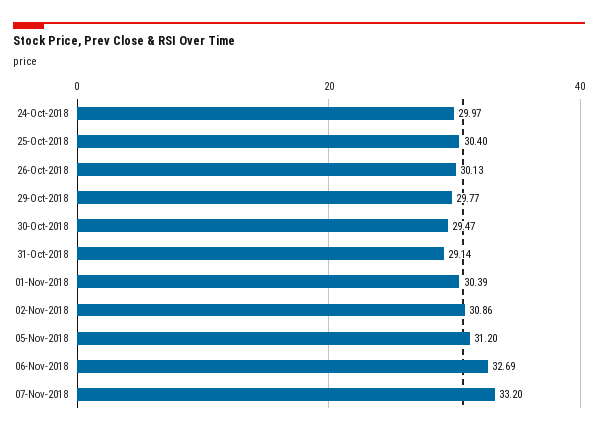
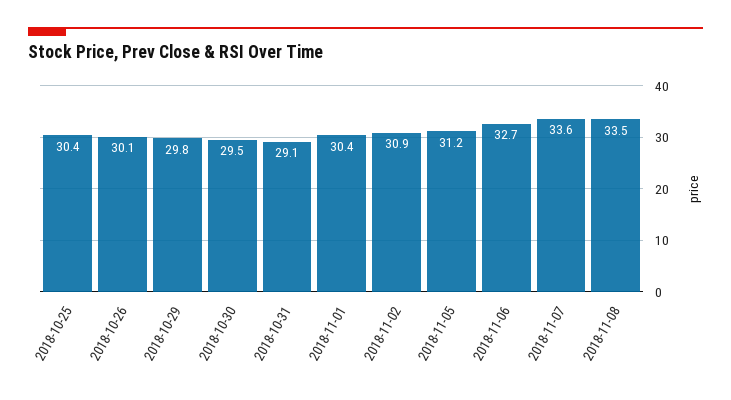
24-Oct-2018: 29.97 -> none
07-Nov-2018: 33.2 -> 33.6
2018-11-08: none -> 33.5

